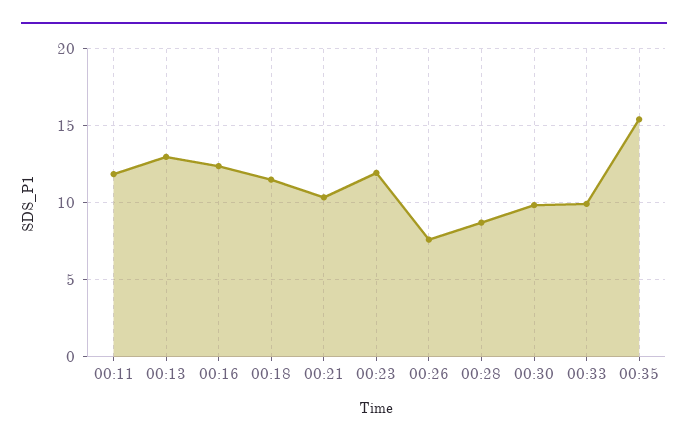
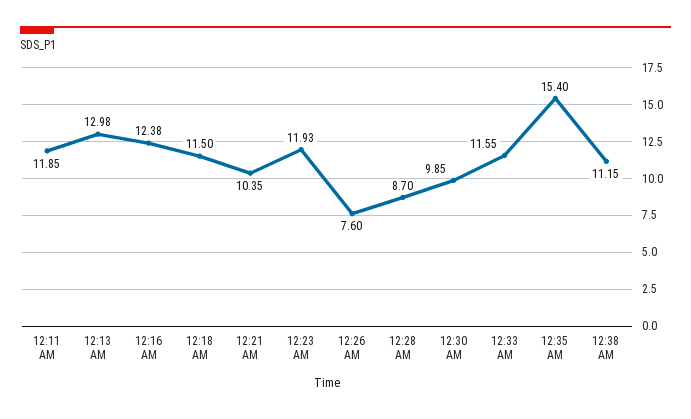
00:33: 10 -> 11.55
12:38 AM: none -> 11.15

